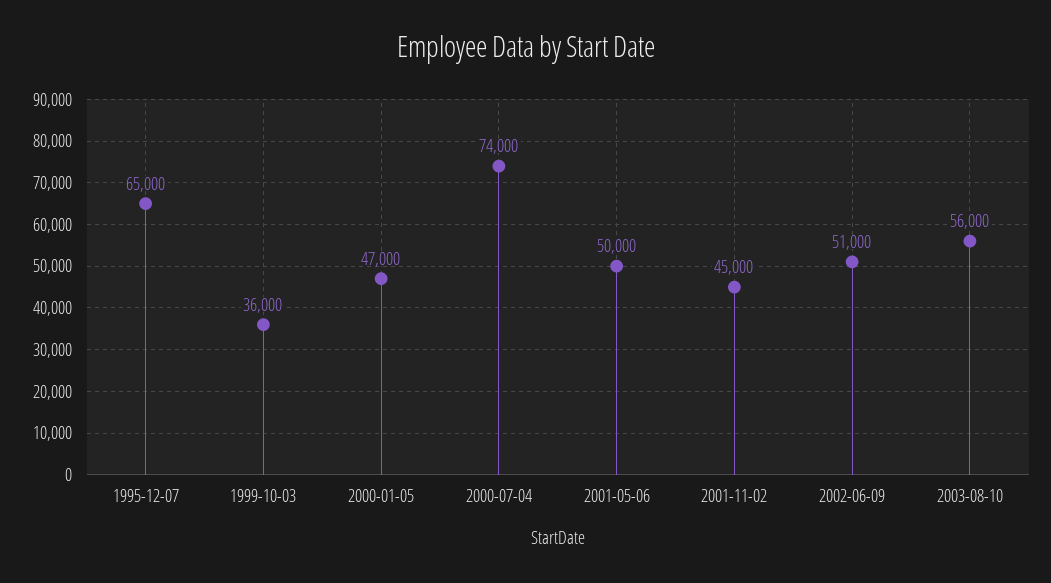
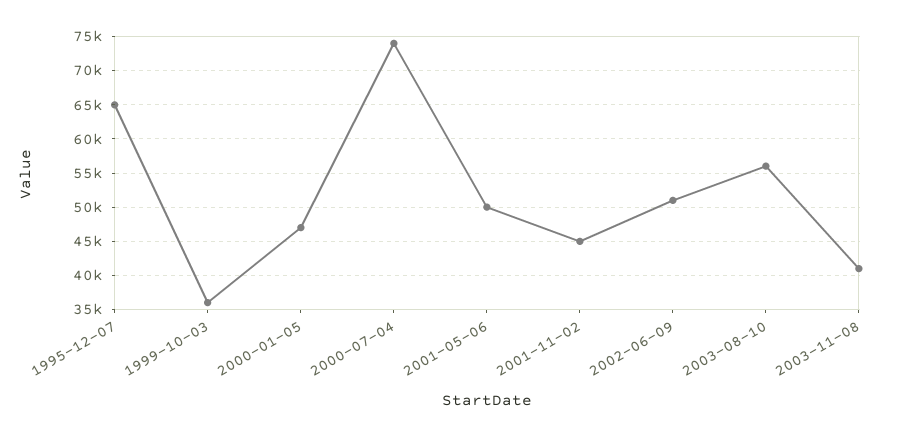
2003-11-08: none -> 41000

